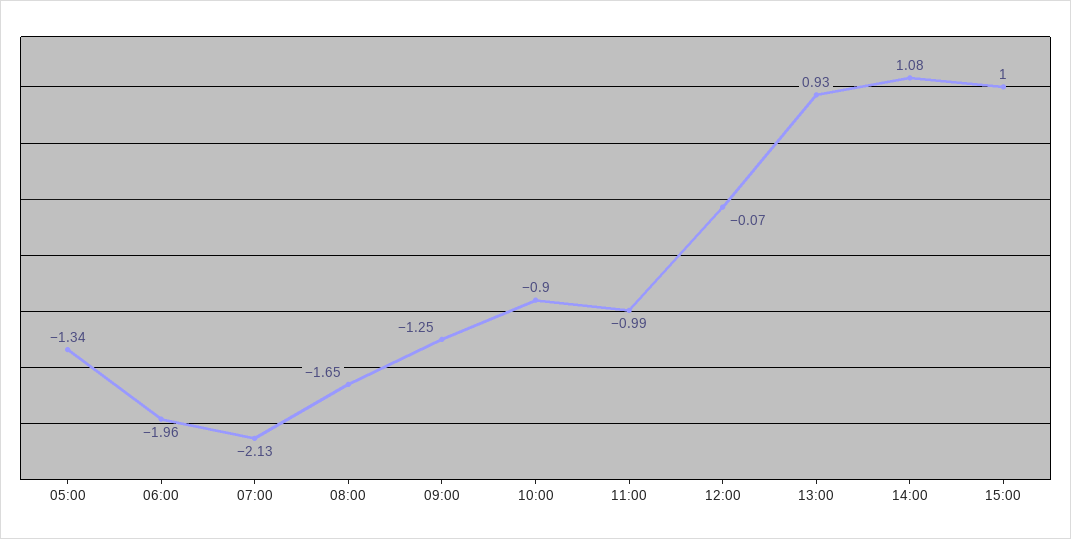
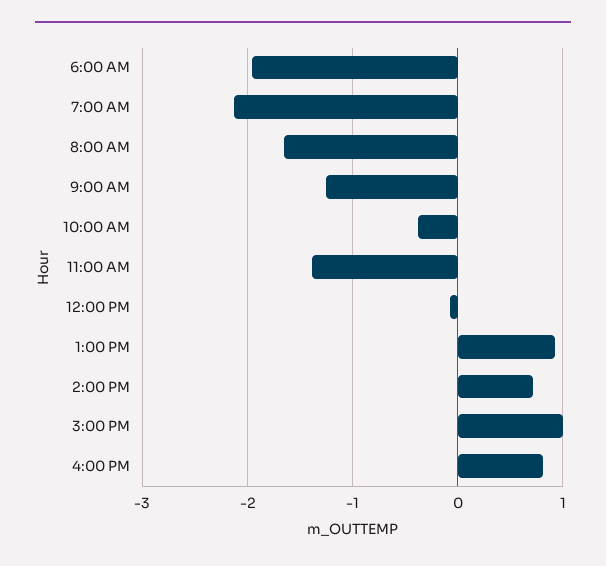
05:00: -1.34 -> none
10:00: -0.9 -> -0.4
11:00: -0.99 -> -1.4
14:00: 1.08 -> 0.7
4:00 PM: none -> 0.8

